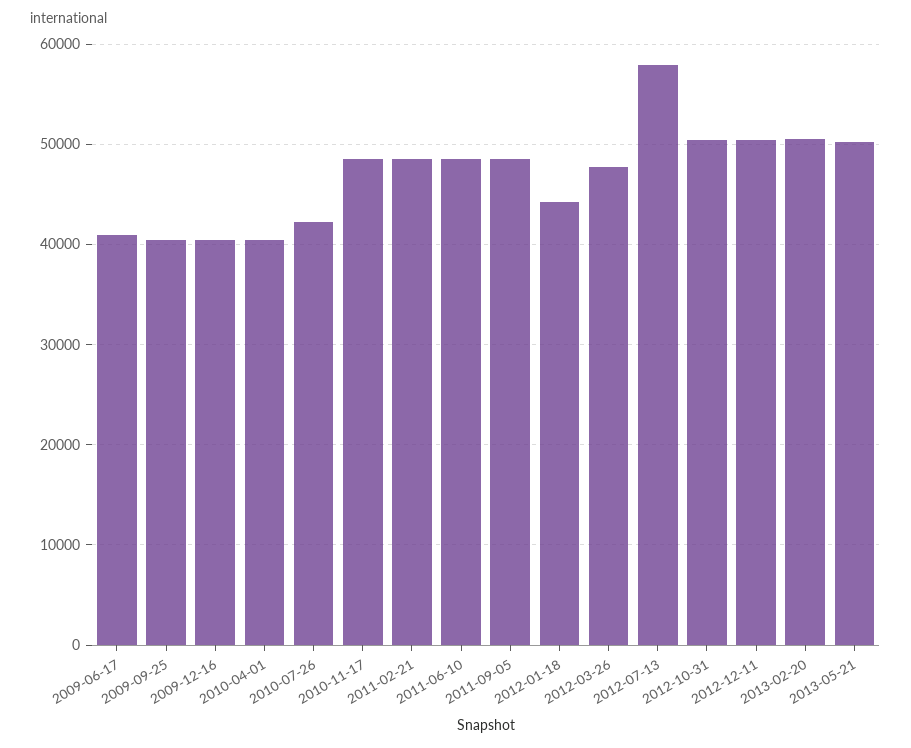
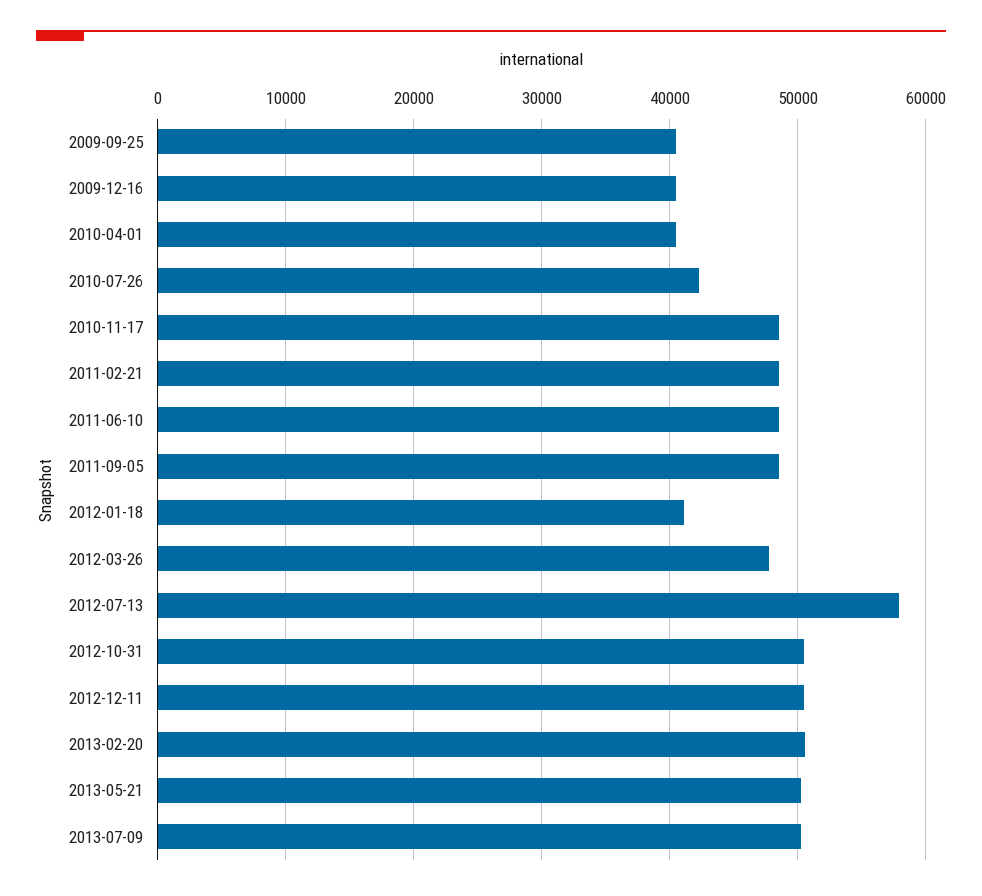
2009-06-17: 41000 -> none
2012-01-18: 44000 -> 41000
2013-07-09: none -> 50000

